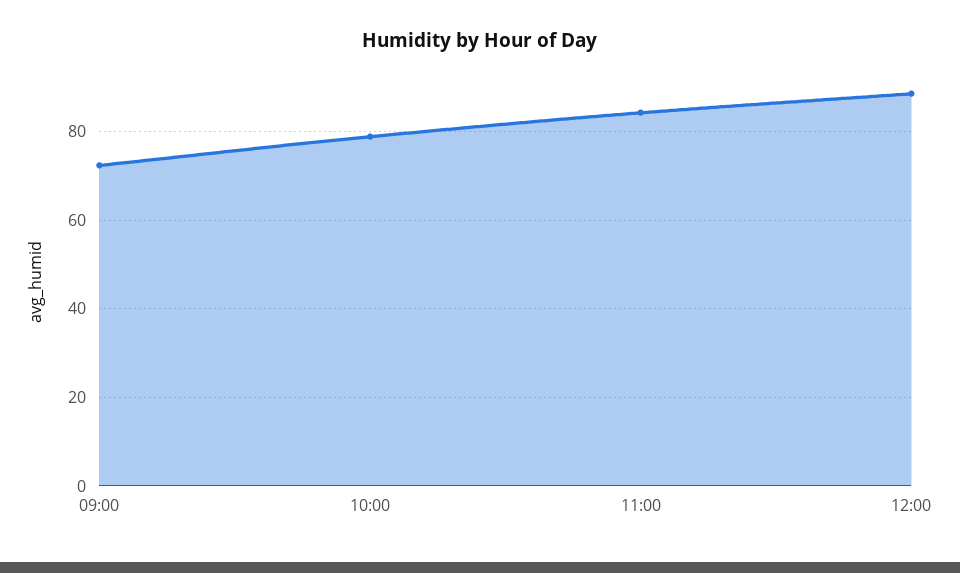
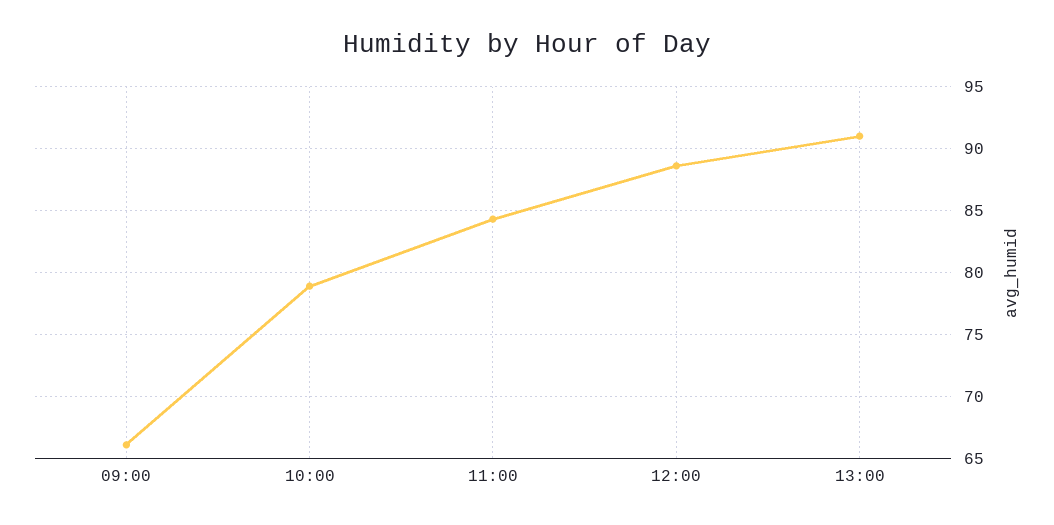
09:00: 72 -> 66
13:00: none -> 91

